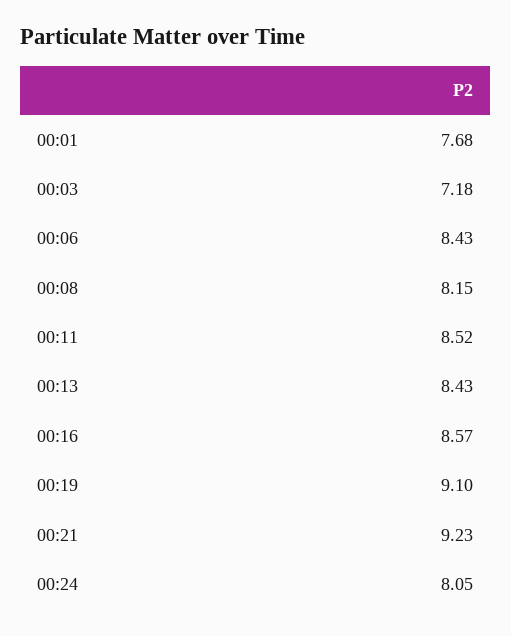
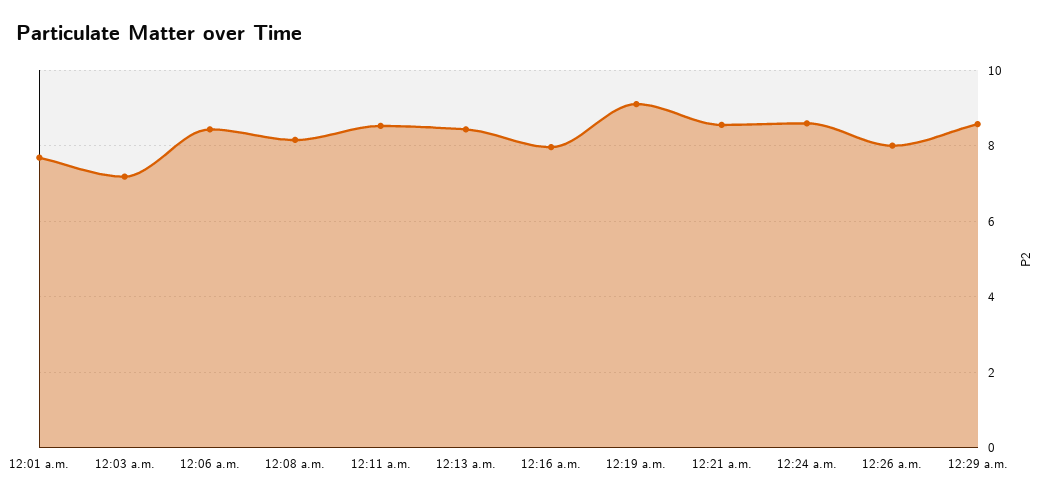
00:16: 8.57 -> 8
00:21: 9.23 -> 8.6
00:24: 8.05 -> 8.6
12:26 a.m.: none -> 8
12:29 a.m.: none -> 8.6

